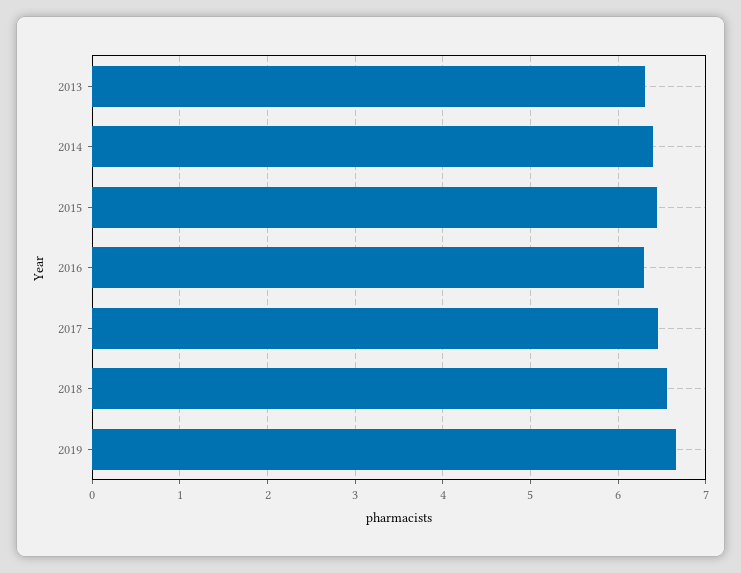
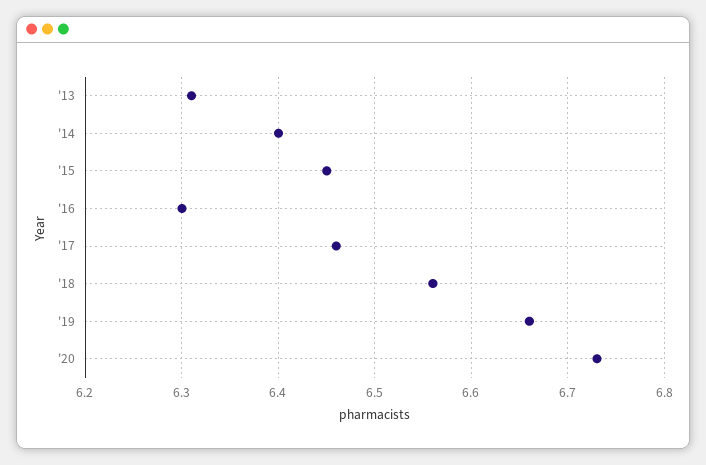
'20: none -> 6.73

